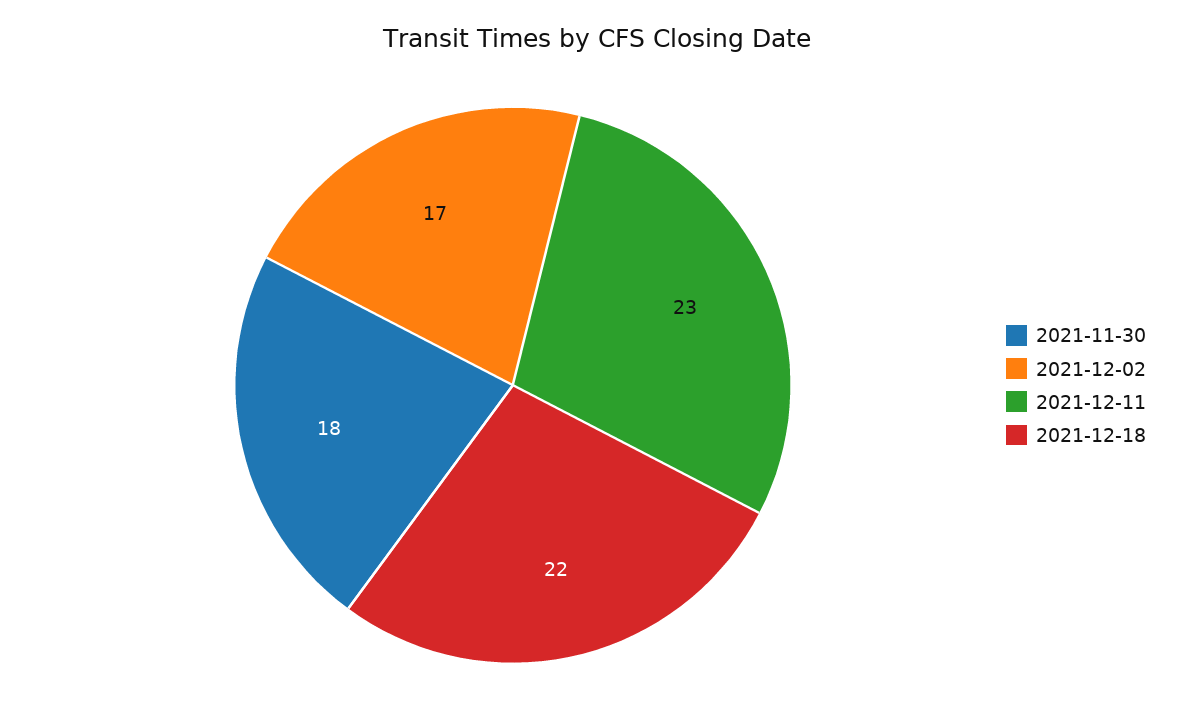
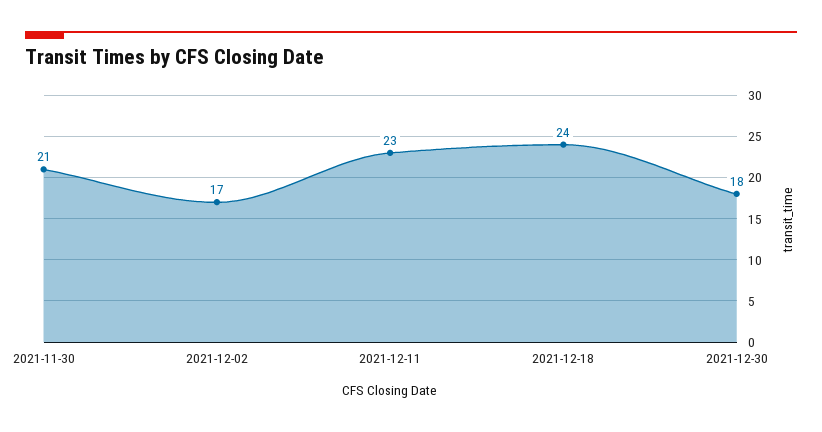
2021-11-30: 18 -> 21
2021-12-18: 22 -> 24
2021-12-30: none -> 18

